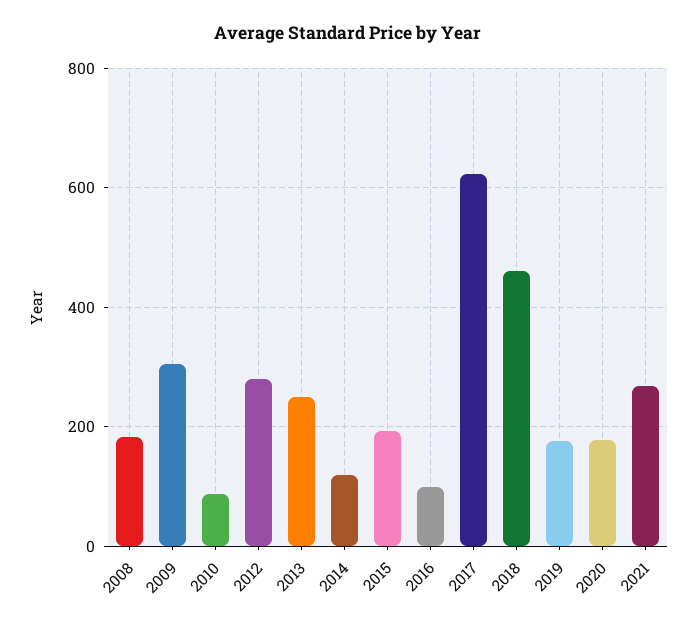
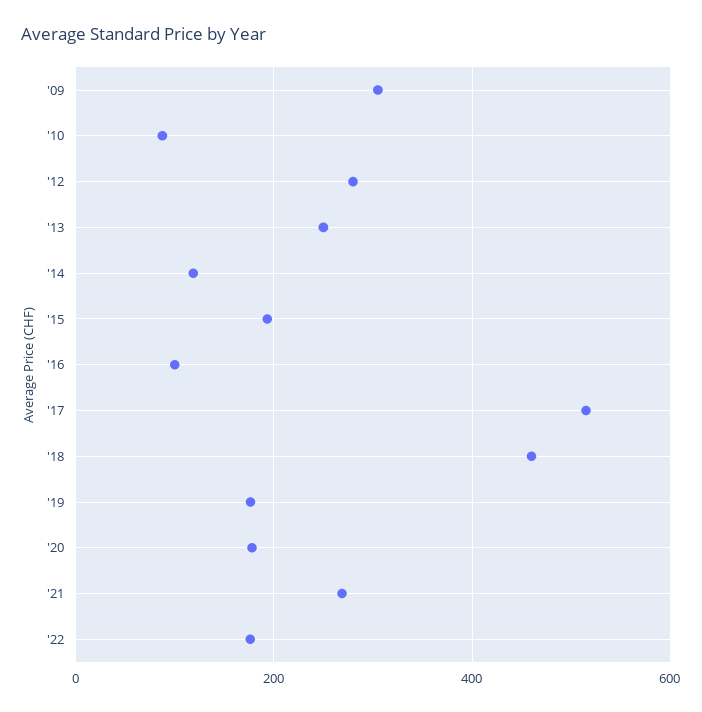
2008: 180 -> none
2017: 620 -> 520
'22: none -> 180

